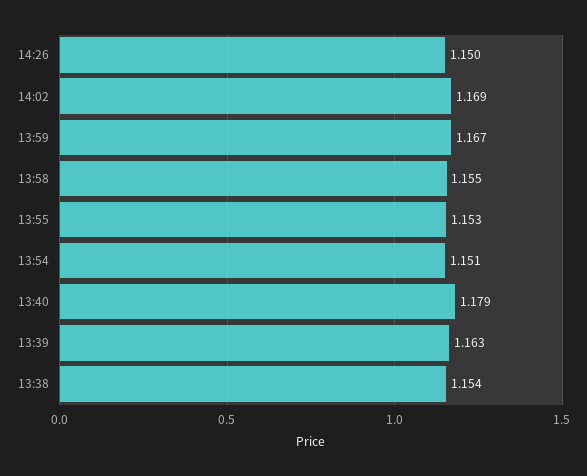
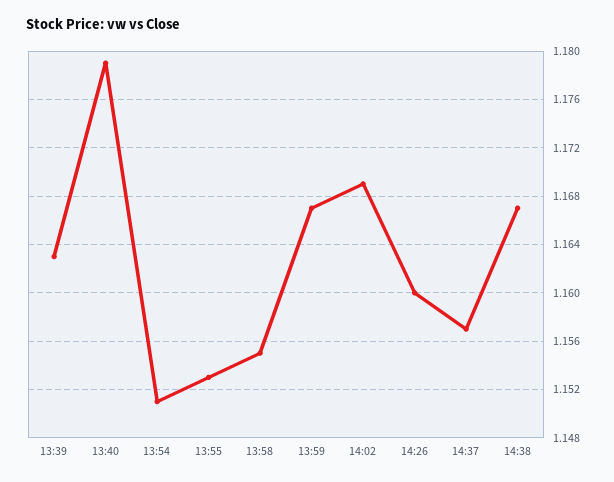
14:26: 1.15 -> 1.16
13:38: 1.154 -> none
14:37: none -> 1.157
14:38: none -> 1.167

